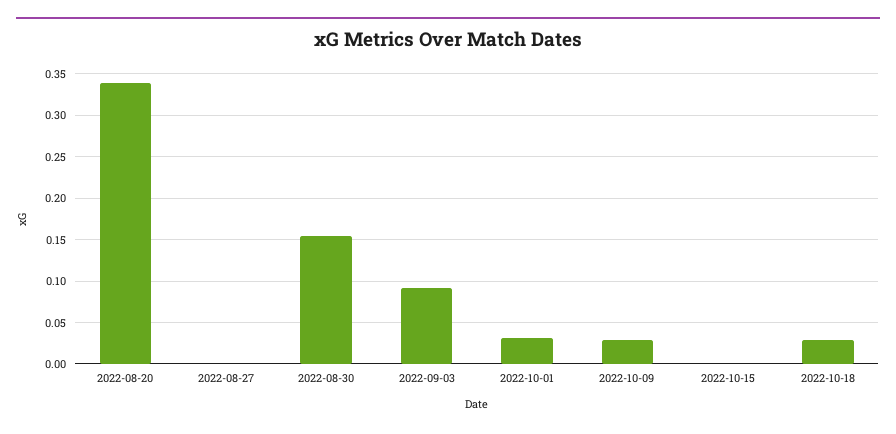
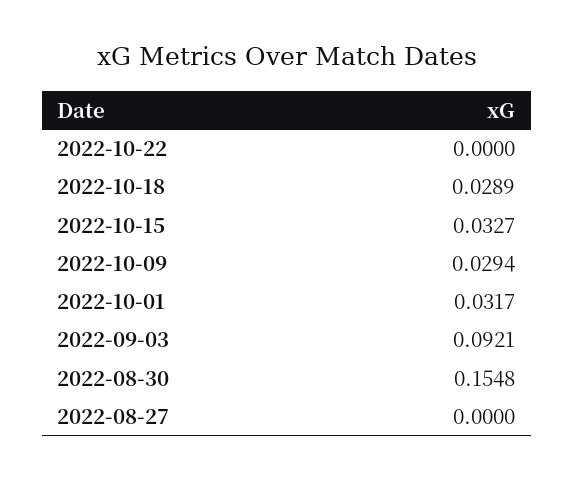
2022-08-20: 0.34 -> none
2022-10-15: 0 -> 0.0327
2022-10-22: none -> 0

